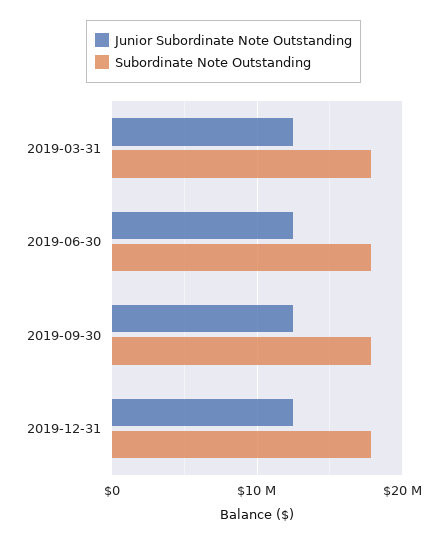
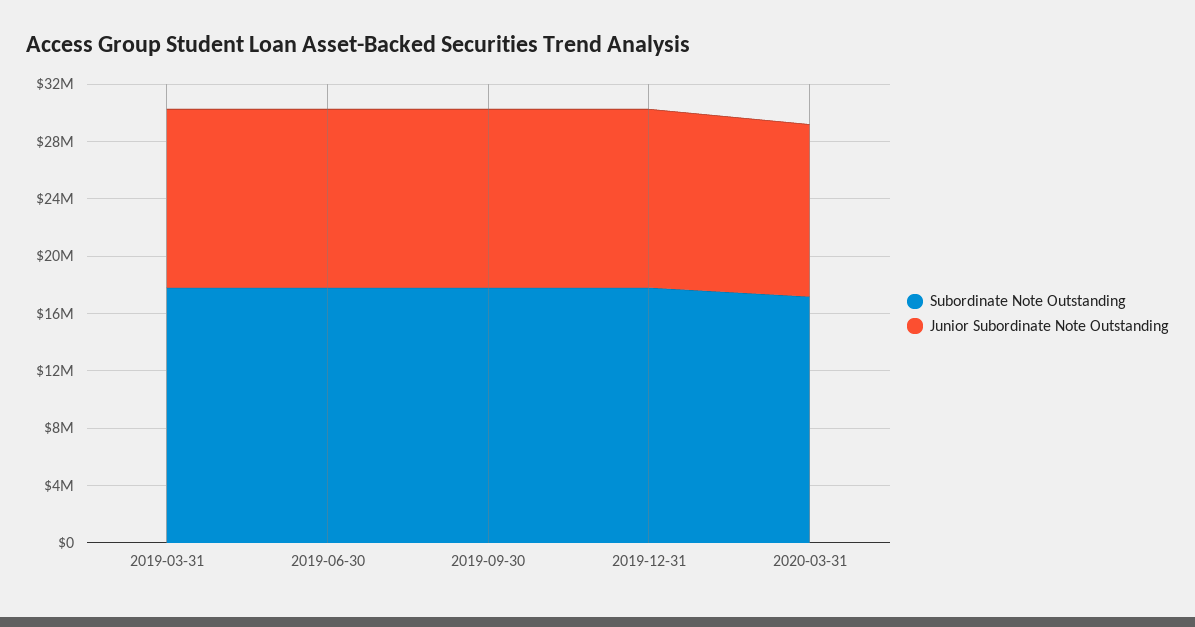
Subordinate Note Outstanding, 2020-03-31: none -> 17000000
Junior Subordinate Note Outstanding, 2020-03-31: none -> 12000000

